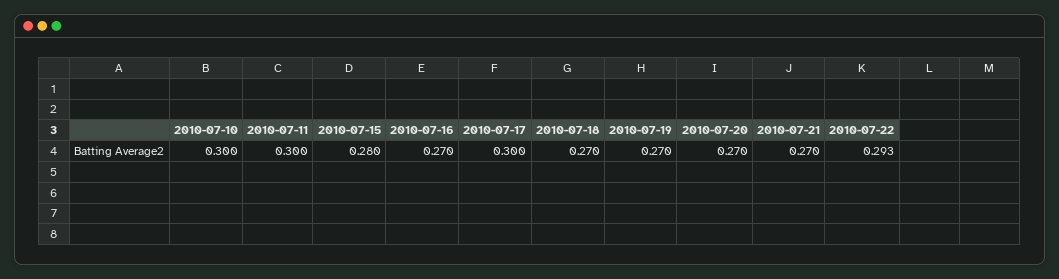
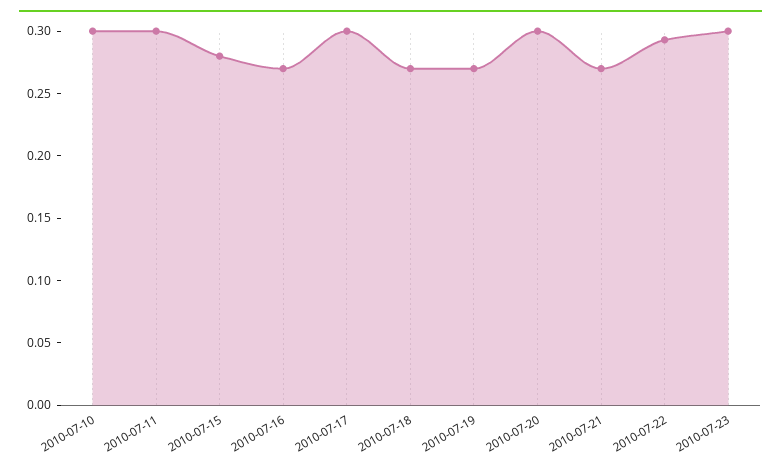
2010-07-20: 0.27 -> 0.3
2010-07-23: none -> 0.3

